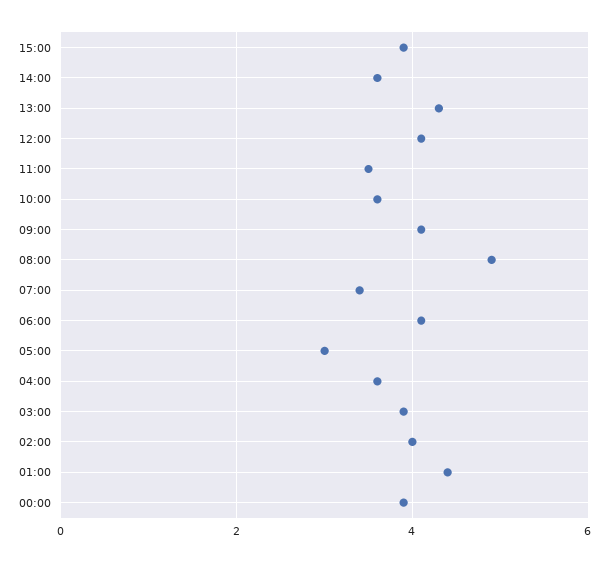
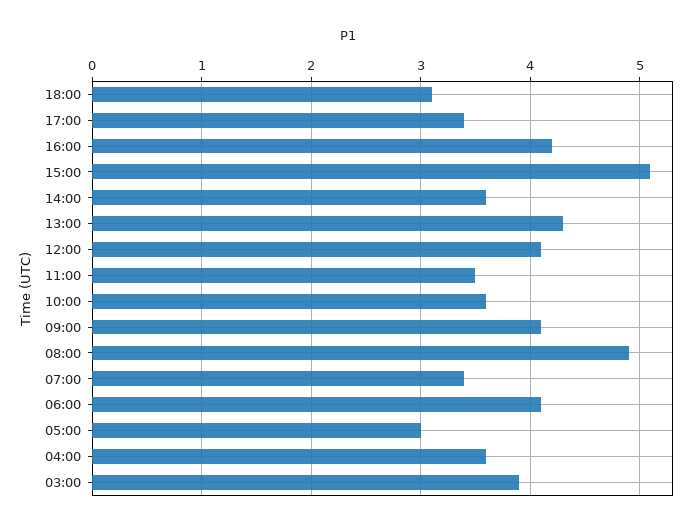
15:00: 4 -> 5.1
02:00: 4 -> none
01:00: 4.5 -> none
00:00: 4 -> none
18:00: none -> 3.1
17:00: none -> 3.4
16:00: none -> 4.2

